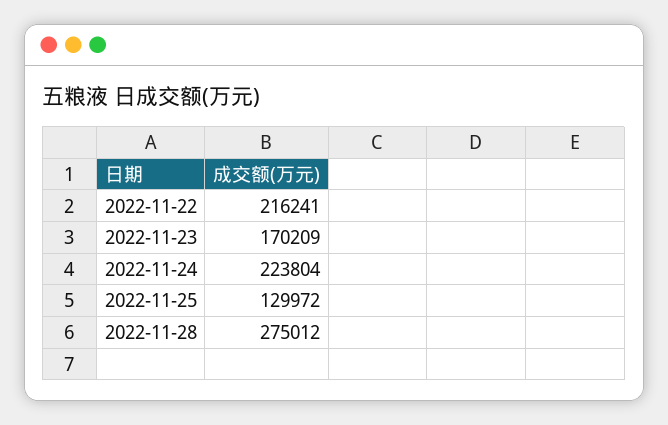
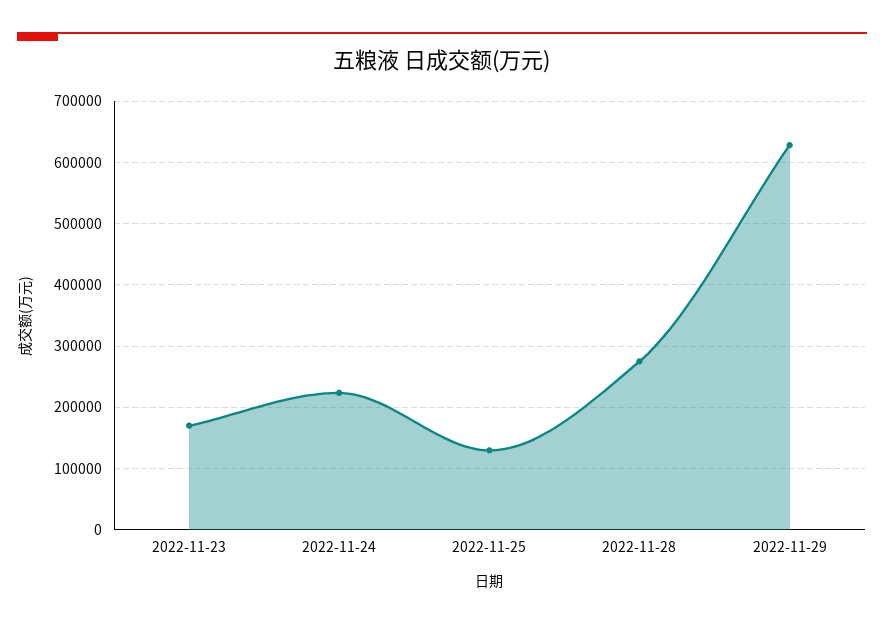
2022-11-22: 216241 -> none
2022-11-29: none -> 630000

